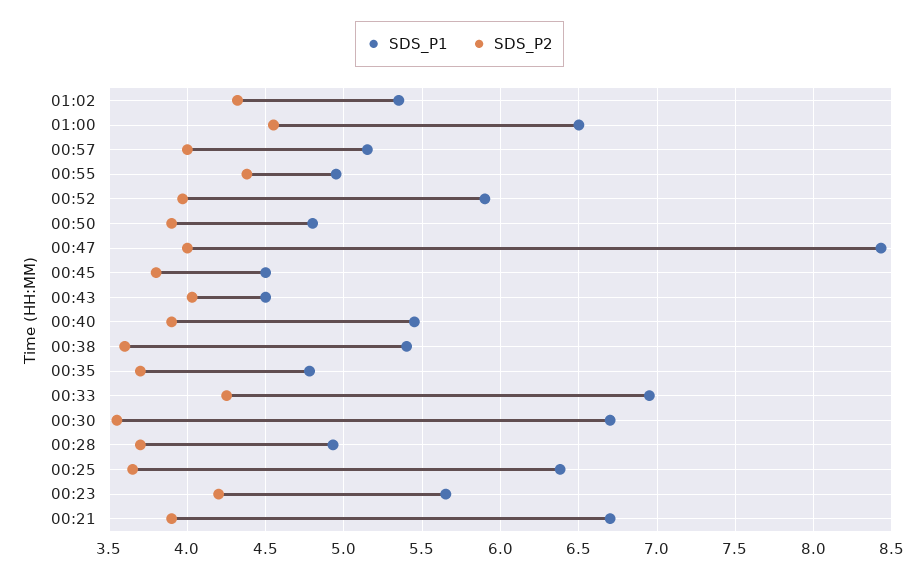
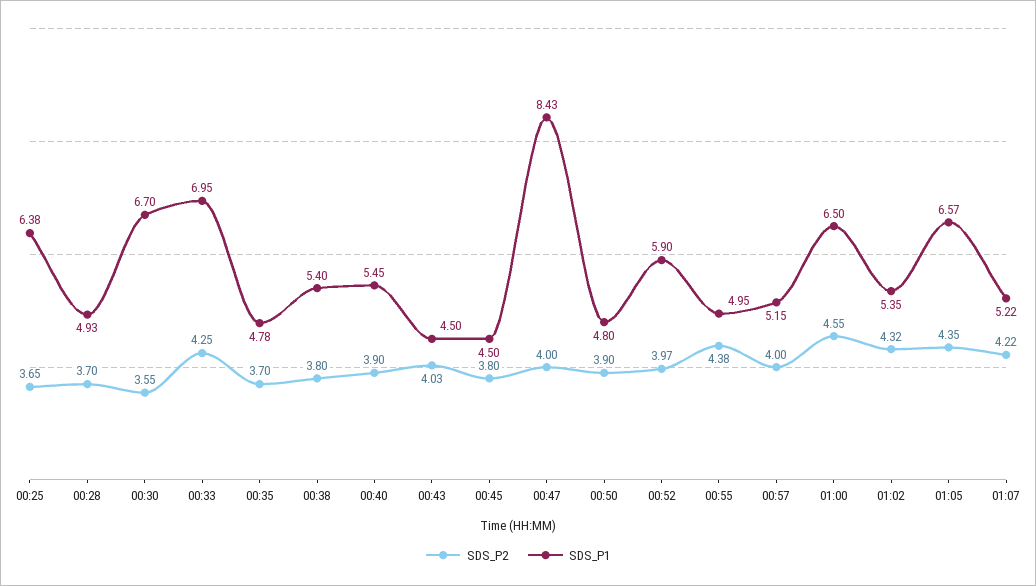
SDS_P2, 00:38: 3.6 -> 3.8
SDS_P1, 00:23: 5.65 -> none
SDS_P2, 00:23: 4.2 -> none
SDS_P1, 00:21: 6.7 -> none
SDS_P2, 00:21: 3.9 -> none
SDS_P2, 01:05: none -> 4.35
SDS_P1, 01:05: none -> 6.57
SDS_P2, 01:07: none -> 4.22
SDS_P1, 01:07: none -> 5.22

